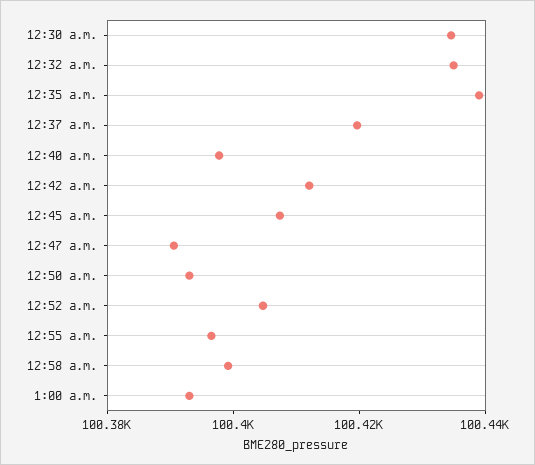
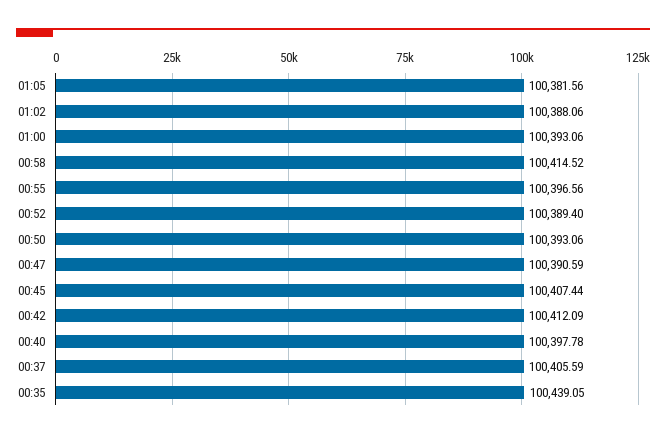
12:30 a.m.: 100435 -> none
12:32 a.m.: 100435 -> none
12:37 a.m.: 100420 -> 100405.59
12:52 a.m.: 100405 -> 100389.4
12:58 a.m.: 100400 -> 100414.52
01:05: none -> 100381.56
01:02: none -> 100388.06

